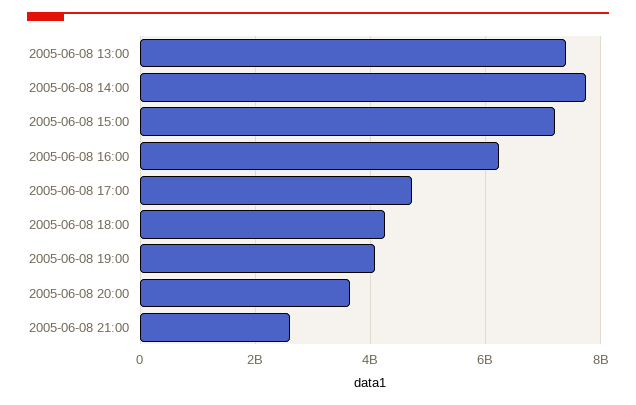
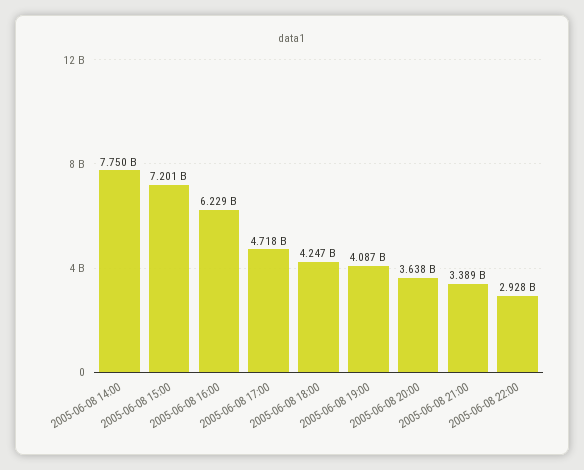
2005-06-08 13:00: 7400000000 -> none
2005-06-08 21:00: 2600000000 -> 3389000000
2005-06-08 22:00: none -> 2928000000

